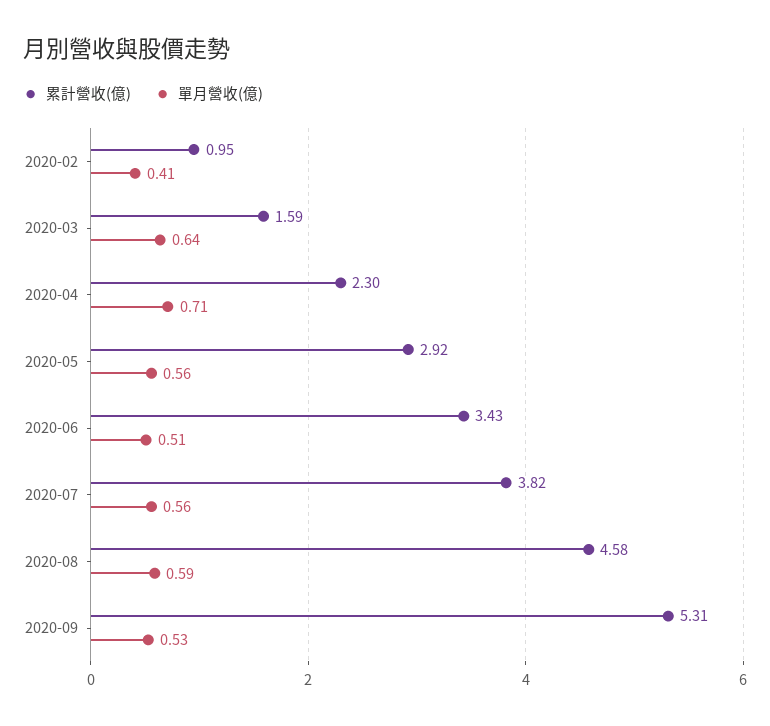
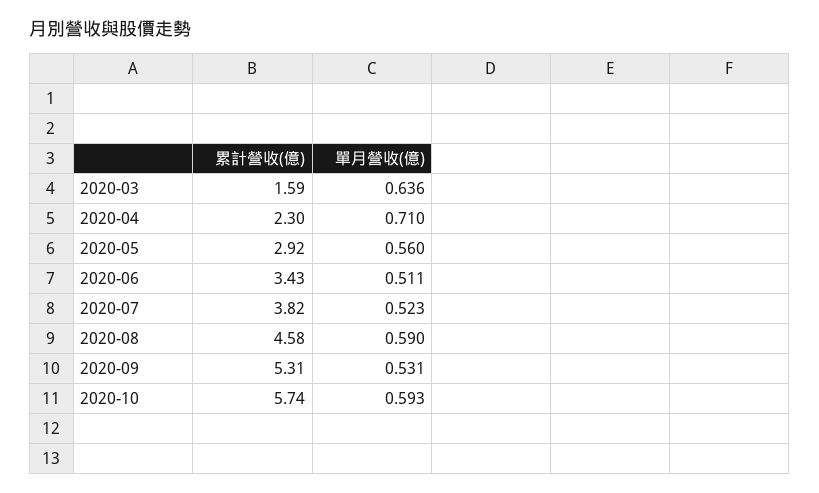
累計營收(億), 2020-02: 0.95 -> none
單月營收(億), 2020-02: 0.41 -> none
單月營收(億), 2020-07: 0.56 -> 0.523
累計營收(億), 2020-10: none -> 5.74
單月營收(億), 2020-10: none -> 0.593

